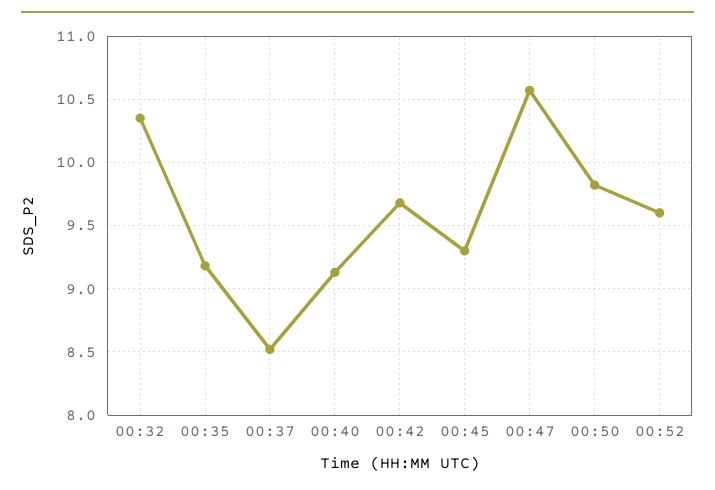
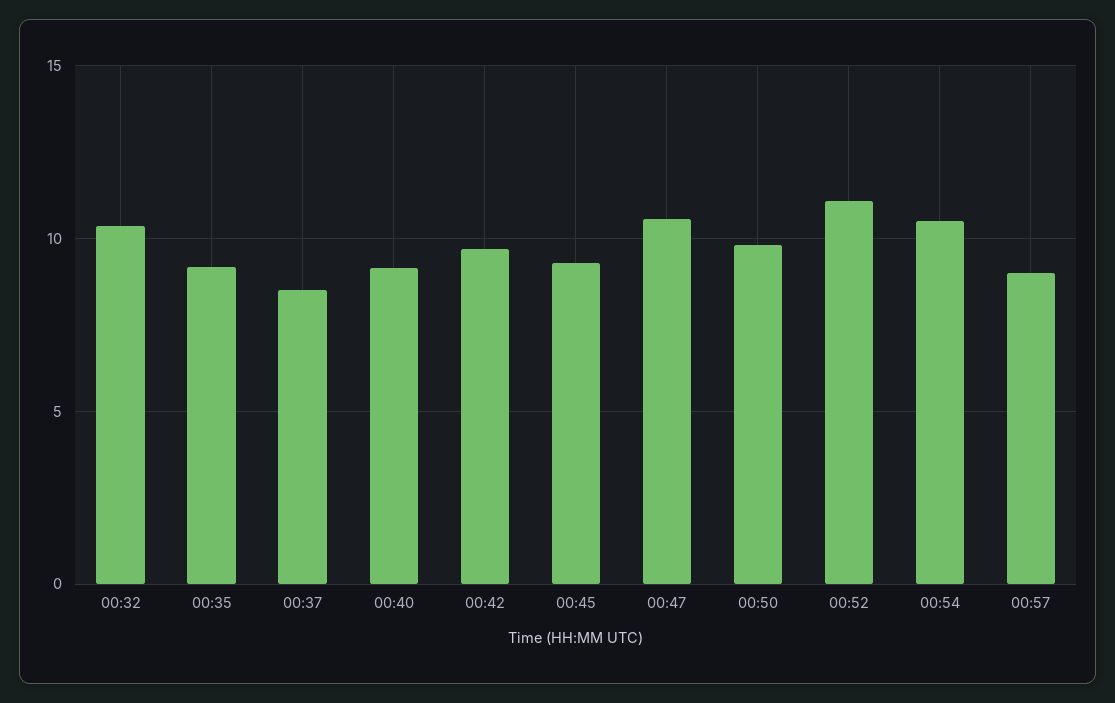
00:52: 9.6 -> 11
00:54: none -> 10.5
00:57: none -> 9

